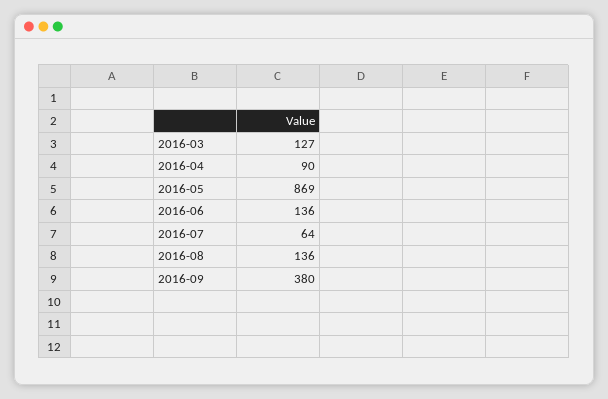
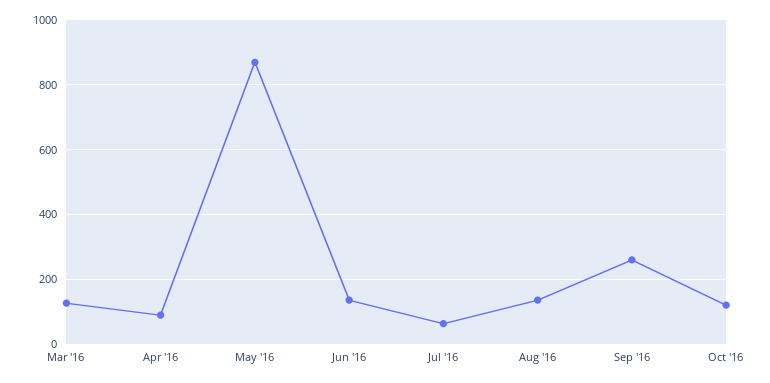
2016-09: 380 -> 260
Oct '16: none -> 120

